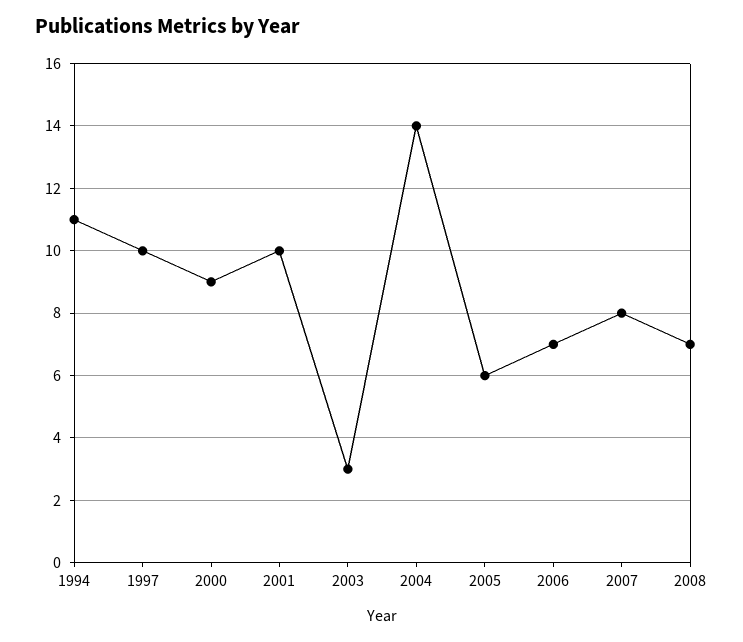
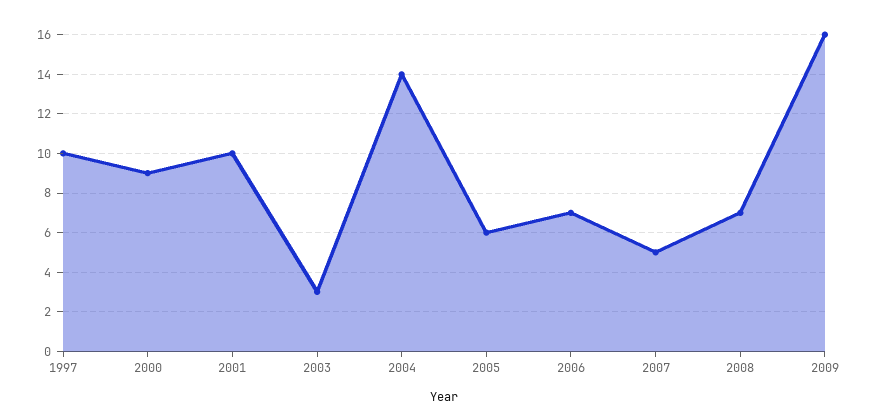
1994: 11 -> none
2007: 8 -> 5
2009: none -> 16

